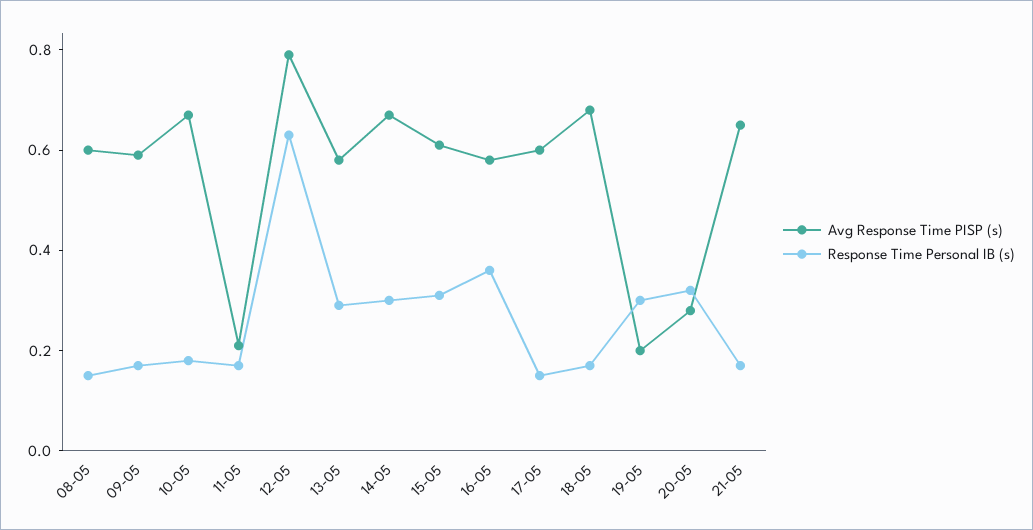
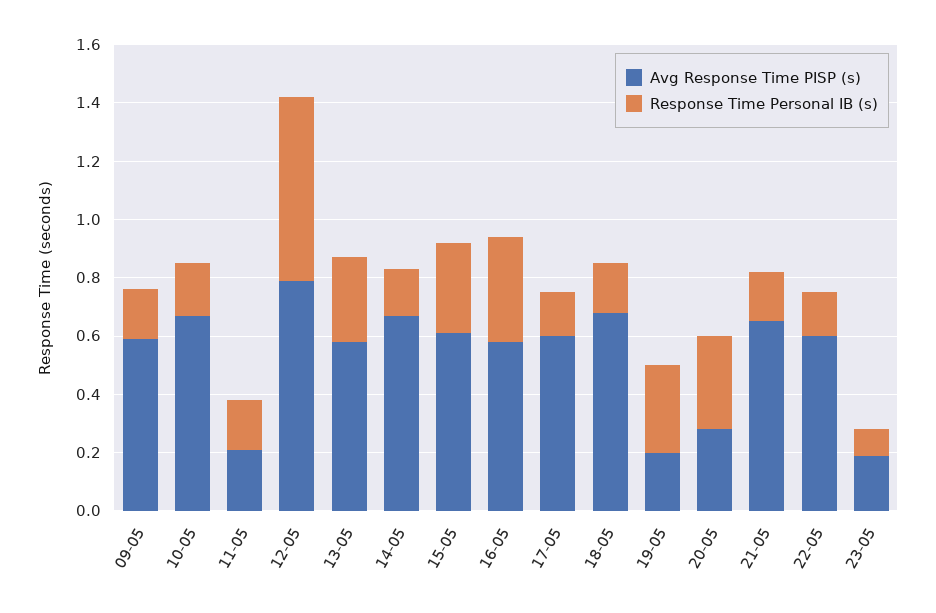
Avg Response Time PISP (s), 08-05: 0.6 -> none
Response Time Personal IB (s), 08-05: 0.15 -> none
Response Time Personal IB (s), 14-05: 0.3 -> 0.15
Avg Response Time PISP (s), 22-05: none -> 0.6
Response Time Personal IB (s), 22-05: none -> 0.15
Avg Response Time PISP (s), 23-05: none -> 0.2
Response Time Personal IB (s), 23-05: none -> 0.1

